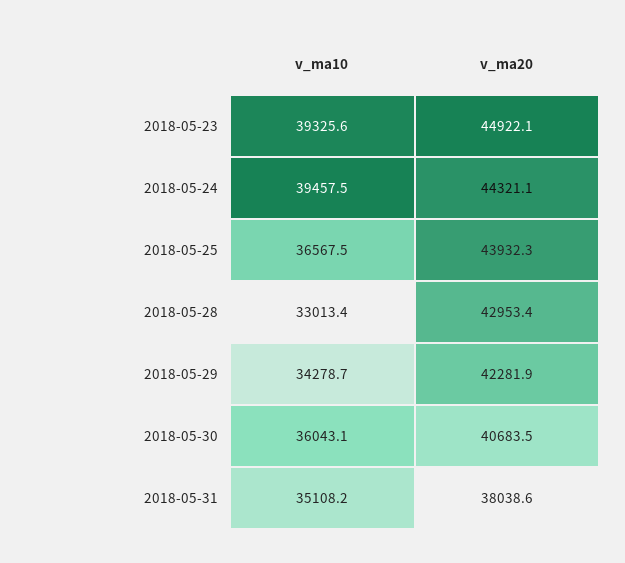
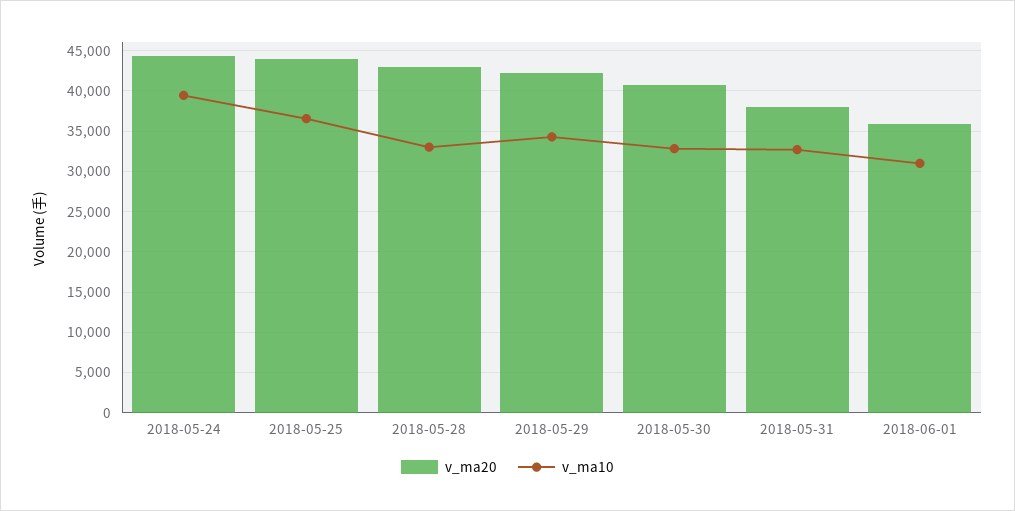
v_ma10, 2018-05-23: 39325.6 -> none
v_ma20, 2018-05-23: 44922.1 -> none
v_ma10, 2018-05-30: 36043.1 -> 33000
v_ma10, 2018-05-31: 35108.2 -> 33000
v_ma20, 2018-06-01: none -> 36000
v_ma10, 2018-06-01: none -> 31000

